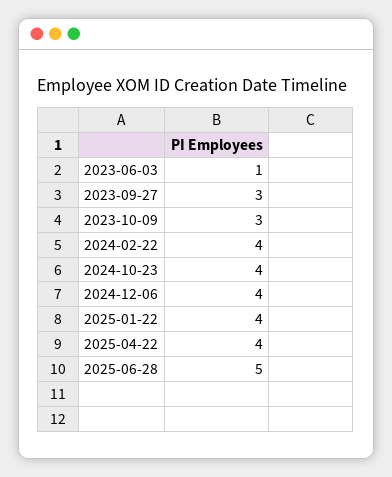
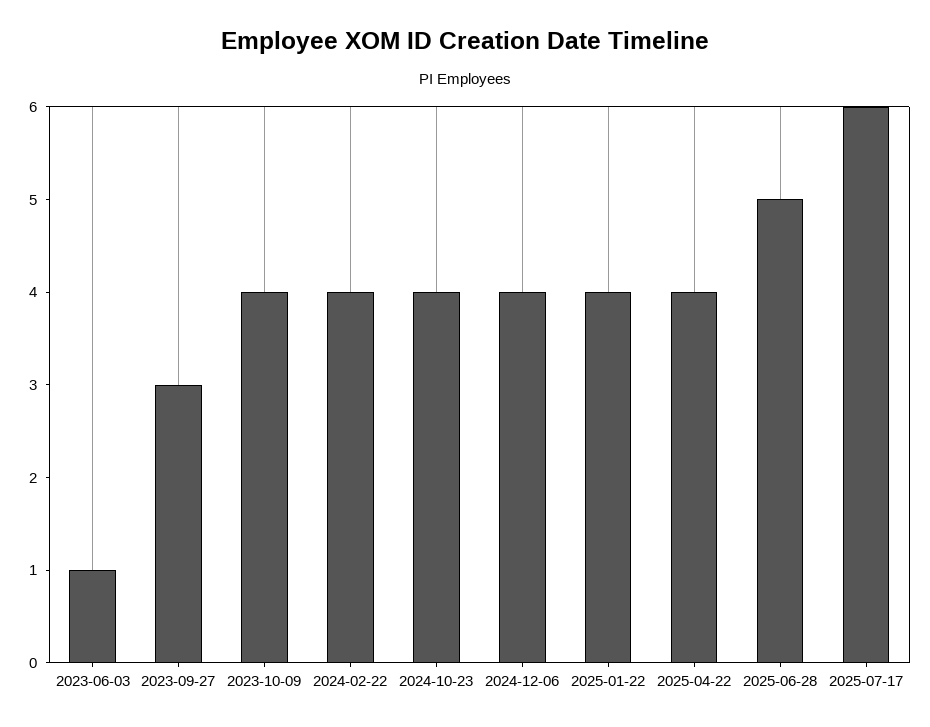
2023-10-09: 3 -> 4
2025-07-17: none -> 6

